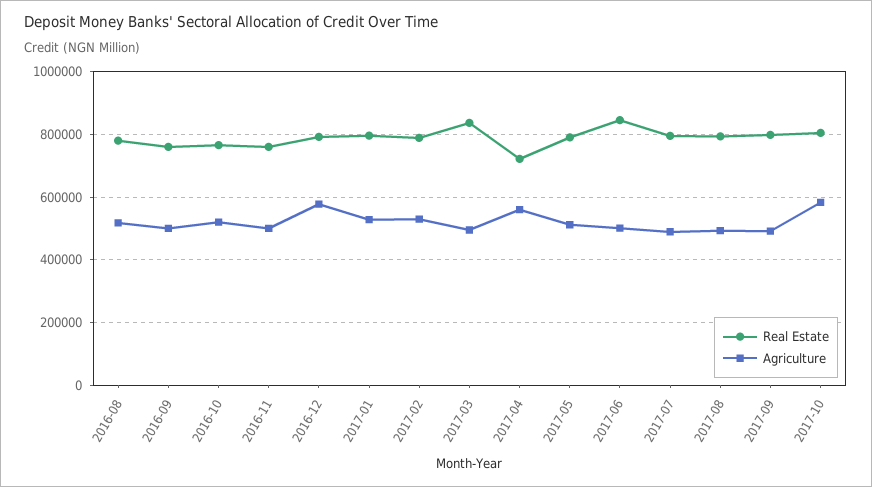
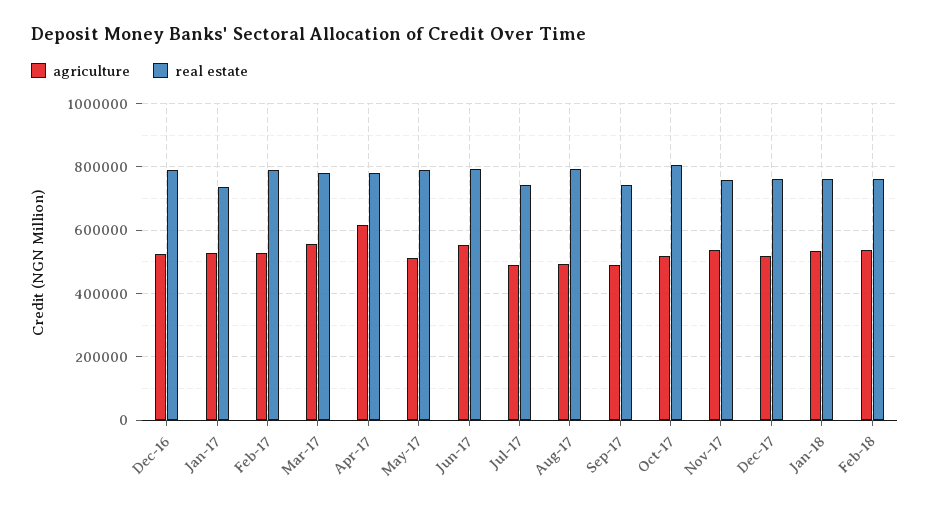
Real Estate, 2016-08: 780000 -> none
Agriculture, 2016-08: 520000 -> none
Real Estate, 2016-09: 760000 -> none
Agriculture, 2016-09: 500000 -> none
Real Estate, 2016-10: 760000 -> none
Agriculture, 2016-10: 520000 -> none
Real Estate, 2016-11: 760000 -> none
Agriculture, 2016-11: 500000 -> none
Agriculture, 2016-12: 580000 -> 520000
Real Estate, 2017-01: 800000 -> 740000
Real Estate, 2017-03: 840000 -> 780000
Agriculture, 2017-03: 500000 -> 560000
Real Estate, 2017-04: 720000 -> 780000
Agriculture, 2017-04: 560000 -> 620000
Real Estate, 2017-06: 840000 -> 800000
Agriculture, 2017-06: 500000 -> 560000
Real Estate, 2017-07: 800000 -> 740000
Real Estate, 2017-09: 800000 -> 740000
Agriculture, 2017-10: 580000 -> 520000
Agriculture, Nov-17: none -> 540000
Real Estate, Nov-17: none -> 760000
Agriculture, Dec-17: none -> 520000
Real Estate, Dec-17: none -> 760000
Agriculture, Jan-18: none -> 540000
Real Estate, Jan-18: none -> 760000
Agriculture, Feb-18: none -> 540000
Real Estate, Feb-18: none -> 760000

